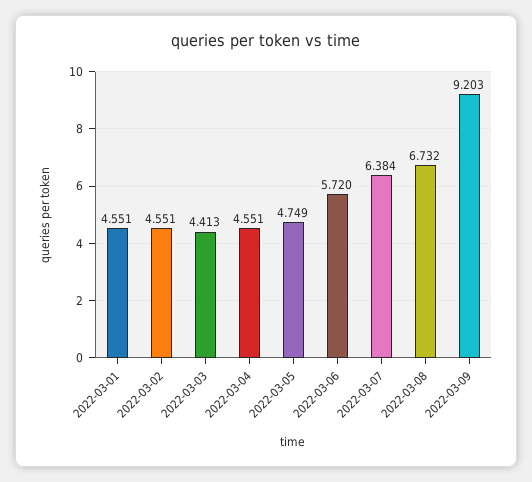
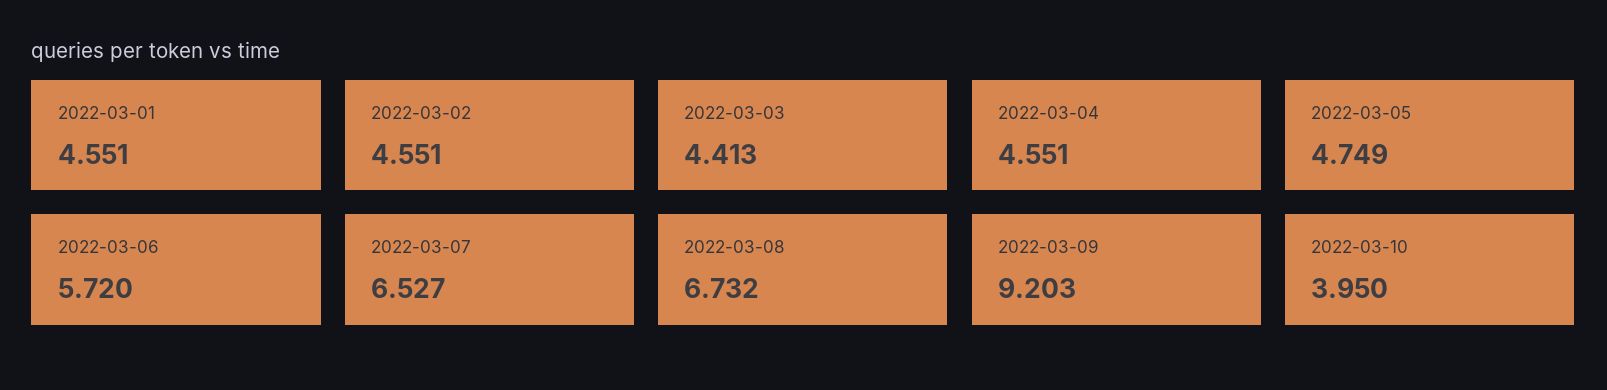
2022-03-07: 6.384 -> 6.527
2022-03-10: none -> 3.95

